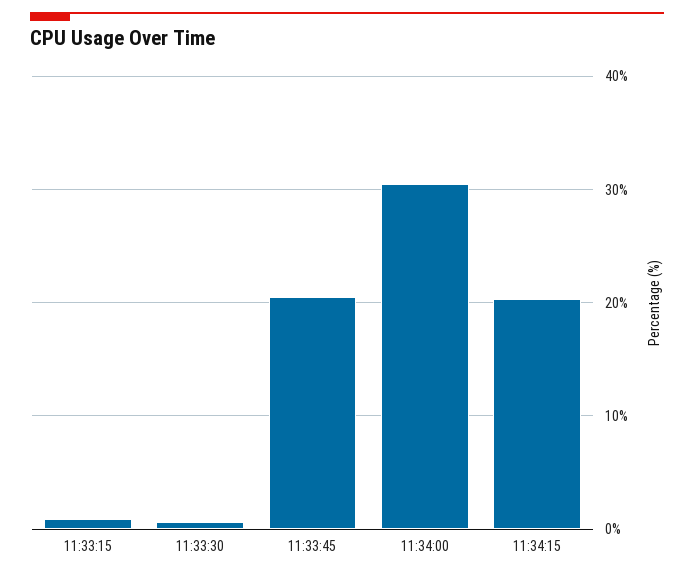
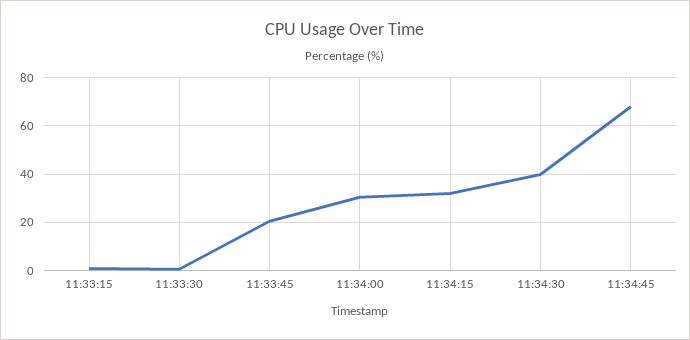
11:34:15: 20 -> 32.5
11:34:30: none -> 40
11:34:45: none -> 67.5

